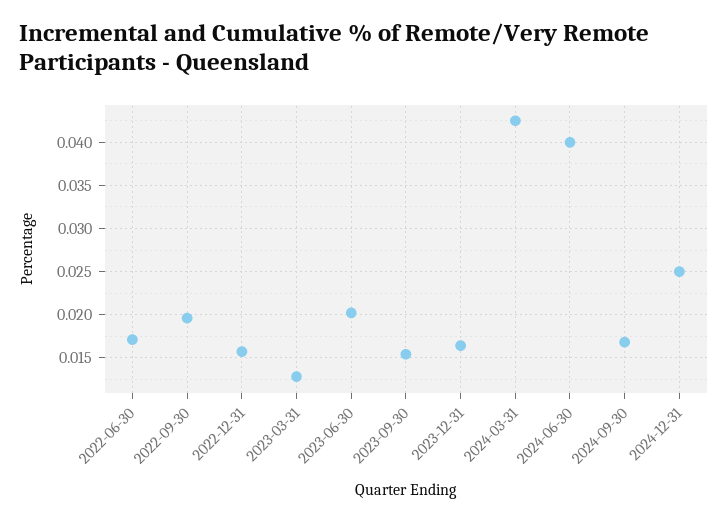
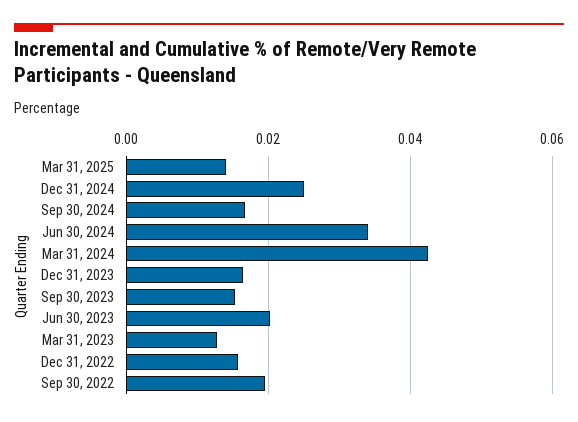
2022-06-30: 0.017 -> none
2024-06-30: 0.04 -> 0.034
Mar 31, 2025: none -> 0.014

